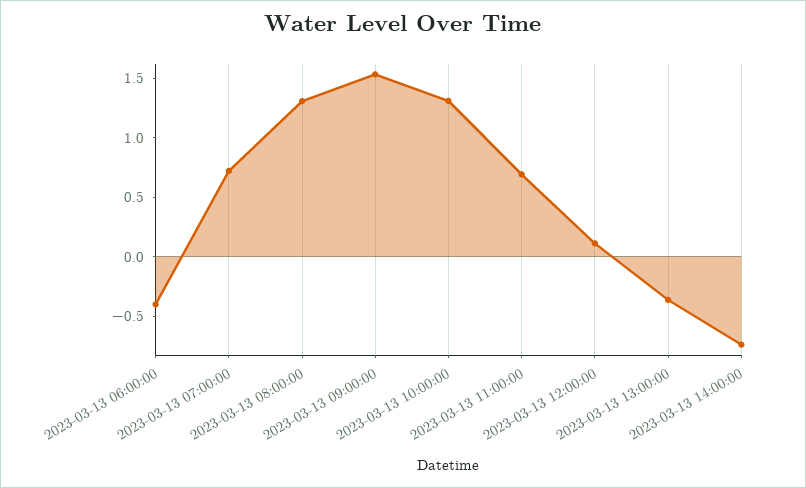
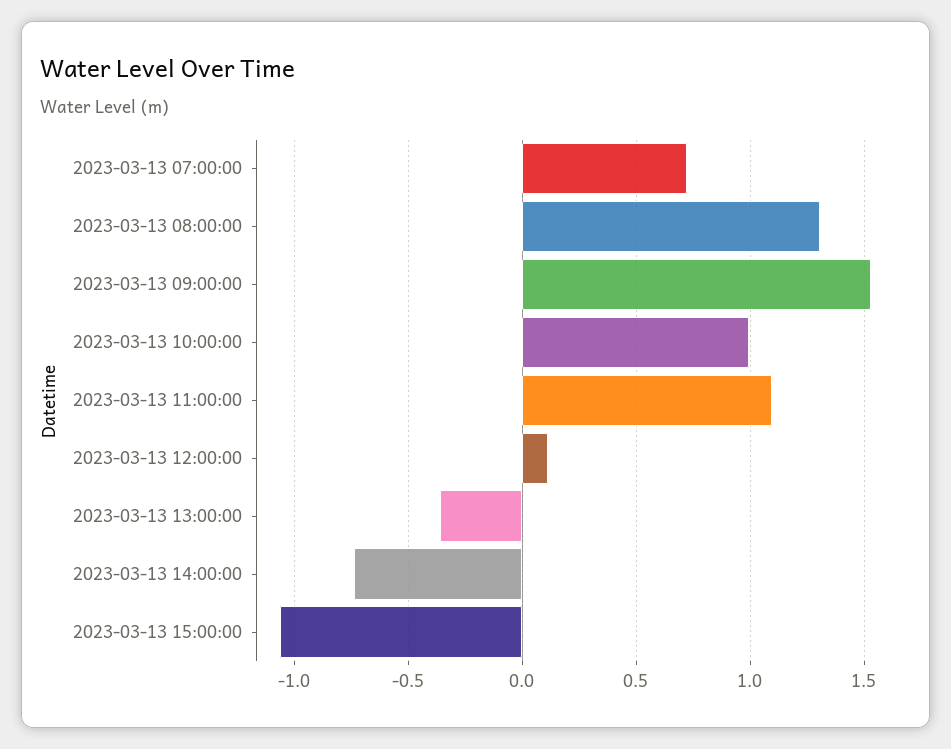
2023-03-13 06:00:00: -0.4 -> none
2023-03-13 10:00:00: 1.3 -> 1
2023-03-13 11:00:00: 0.7 -> 1.1
2023-03-13 15:00:00: none -> -1.05

